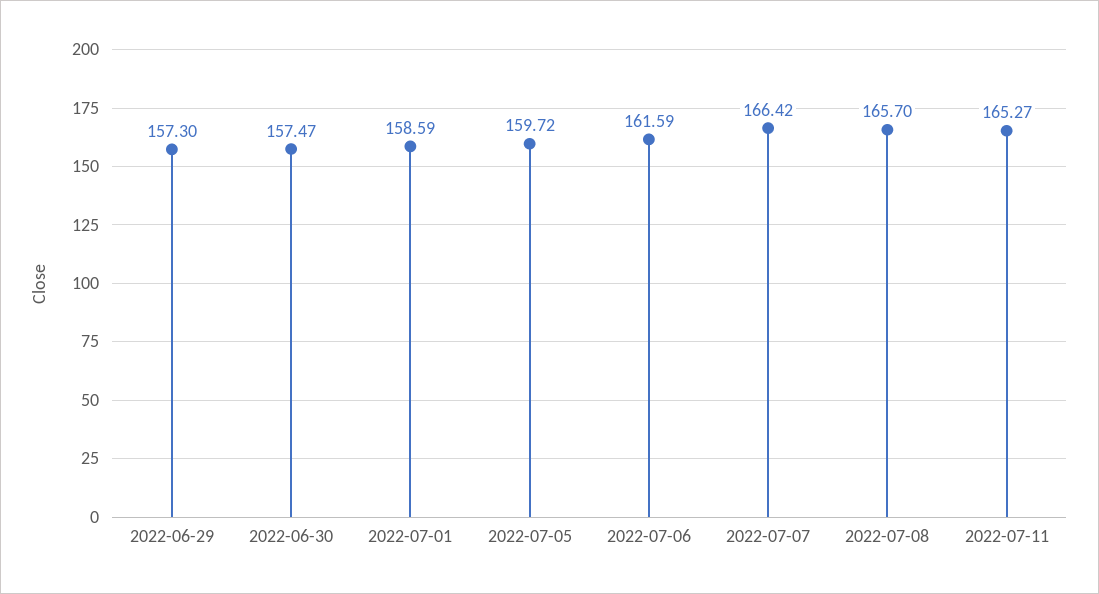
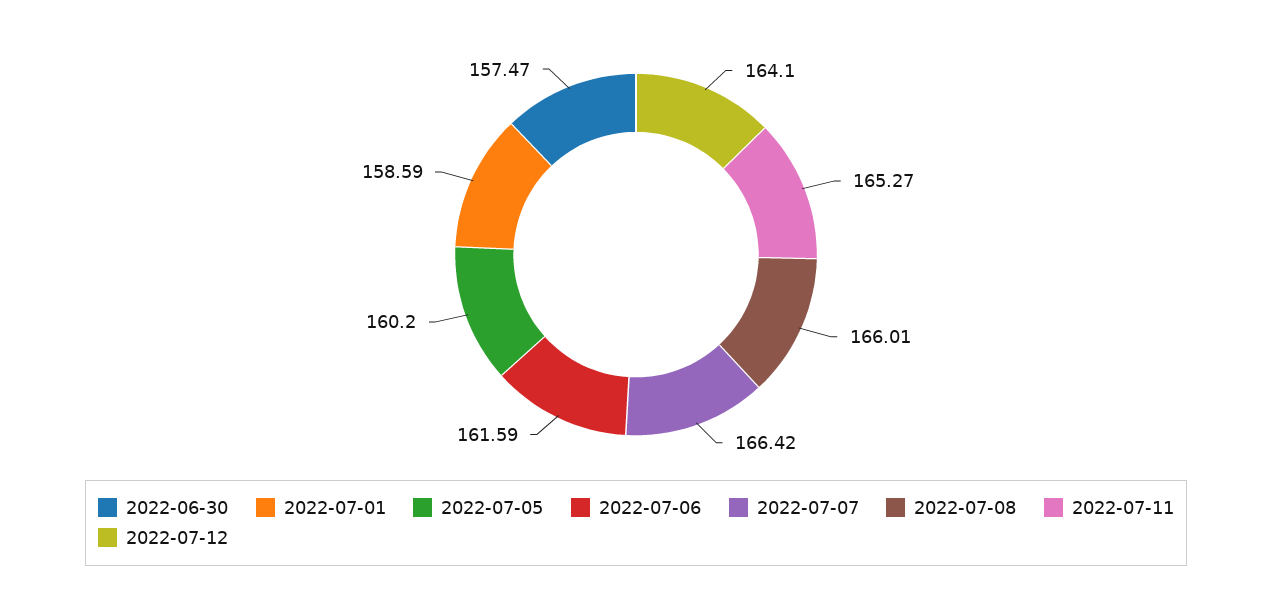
2022-06-29: 157.3 -> none
2022-07-05: 159.72 -> 160.2
2022-07-08: 165.7 -> 166.01
2022-07-12: none -> 164.1

